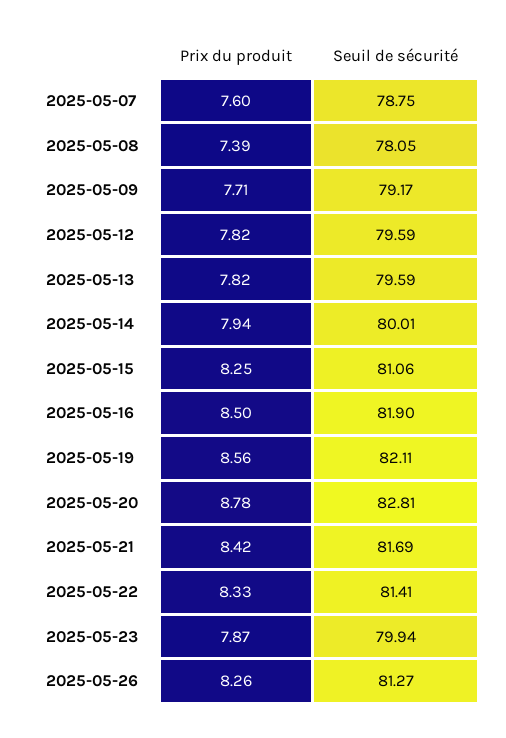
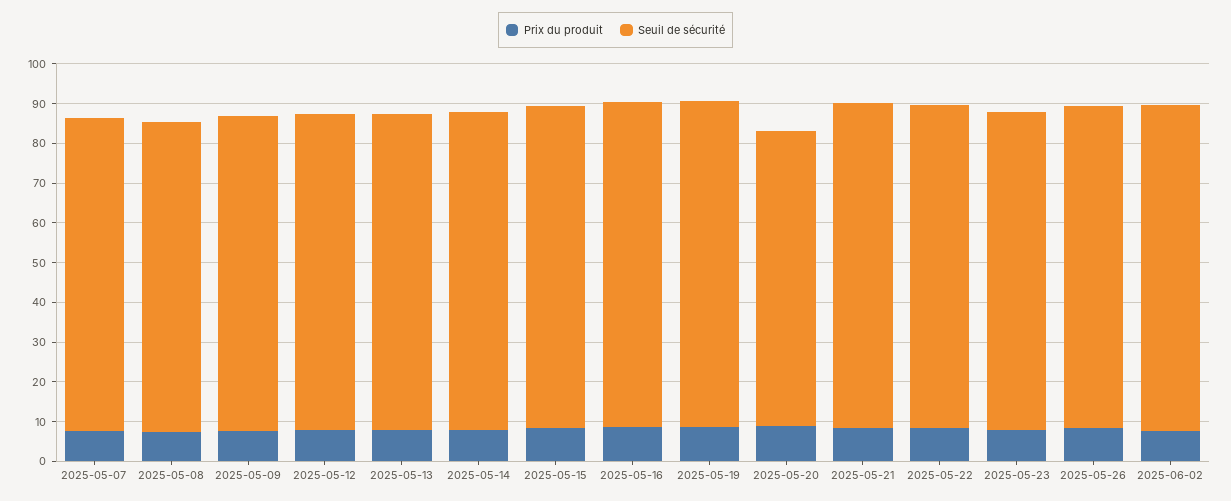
Seuil de sécurité, 2025-05-20: 82.81 -> 75
Prix du produit, 2025-06-02: none -> 7.5
Seuil de sécurité, 2025-06-02: none -> 82.5

